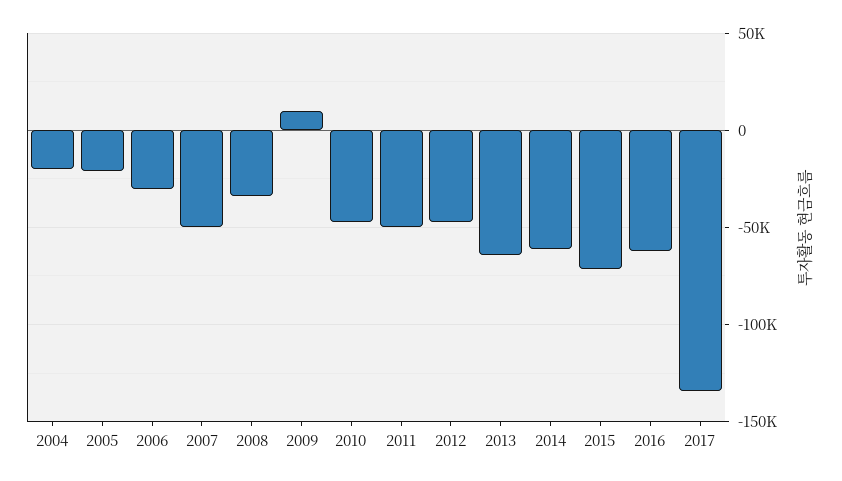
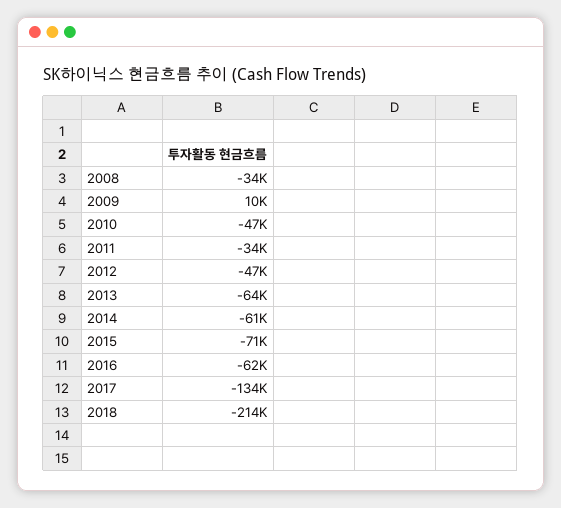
2004: -20000 -> none
2005: -20000 -> none
2006: -30000 -> none
2007: -50000 -> none
2011: -50000 -> -34000
2018: none -> -214000

